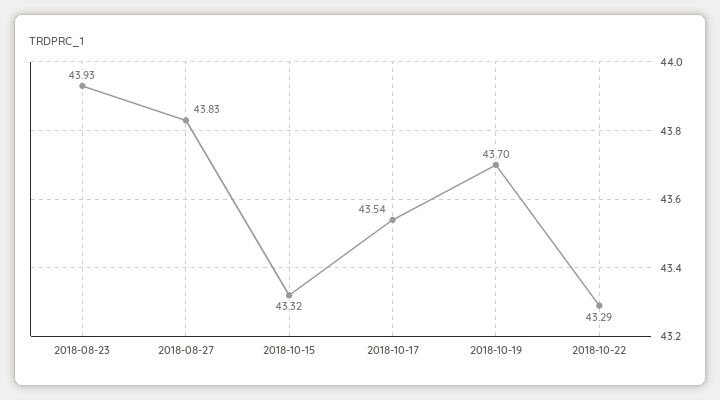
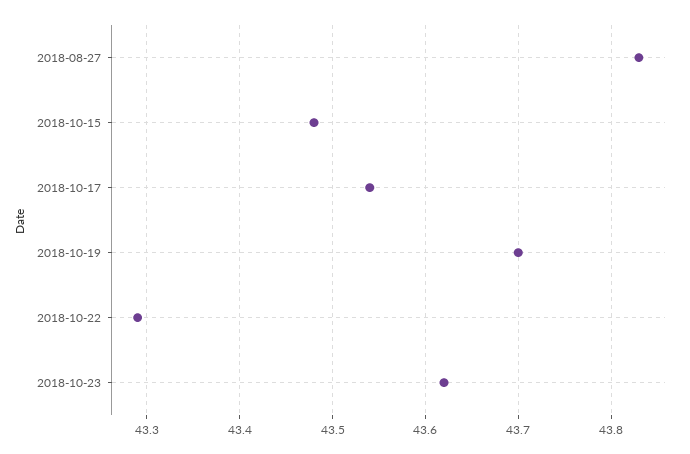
2018-08-23: 43.93 -> none
2018-10-15: 43.32 -> 43.48
2018-10-23: none -> 43.62

